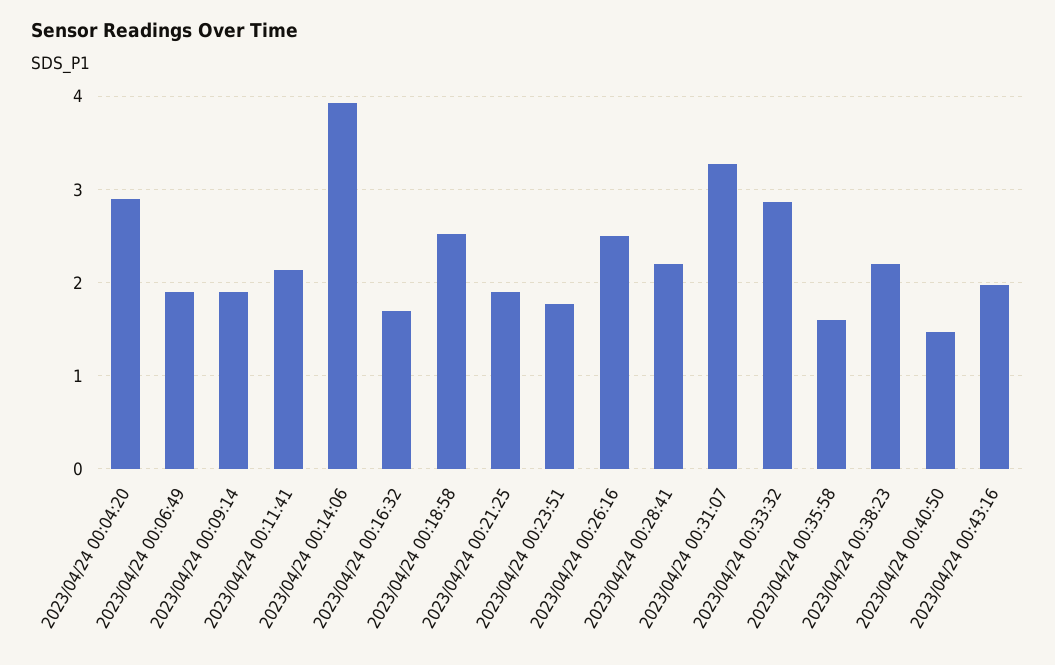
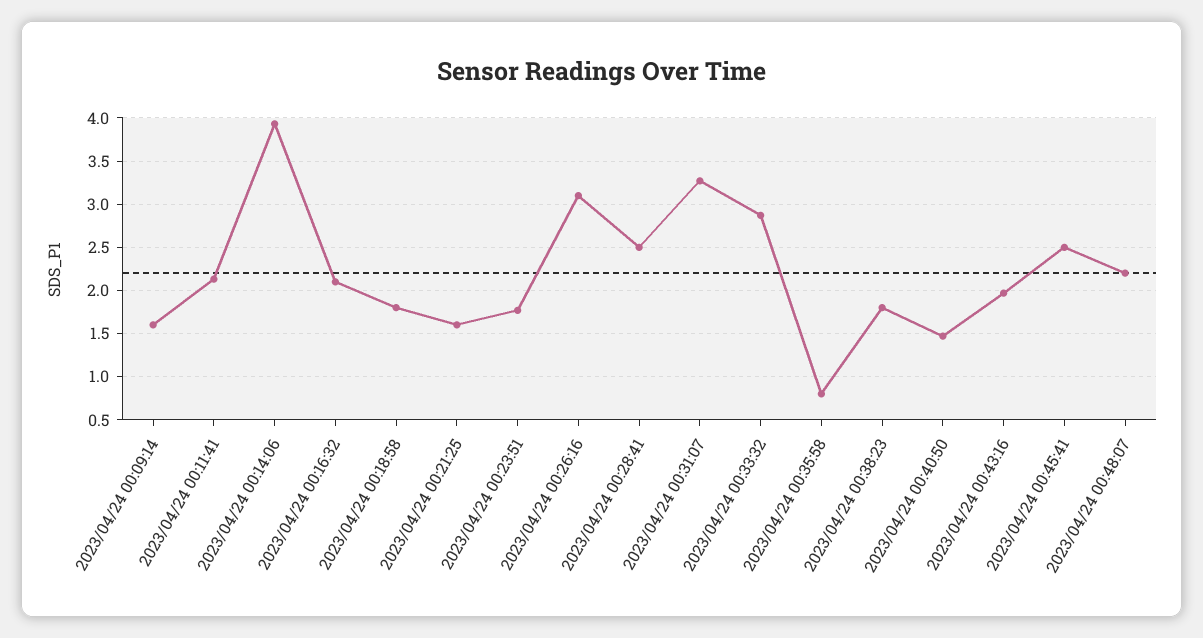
2023/04/24 00:04:20: 2.9 -> none
2023/04/24 00:06:49: 1.9 -> none
2023/04/24 00:09:14: 1.9 -> 1.6
2023/04/24 00:16:32: 1.7 -> 2.1
2023/04/24 00:18:58: 2.5 -> 1.8
2023/04/24 00:21:25: 1.9 -> 1.6
2023/04/24 00:26:16: 2.5 -> 3.1
2023/04/24 00:28:41: 2.2 -> 2.5
2023/04/24 00:35:58: 1.6 -> 0.8
2023/04/24 00:38:23: 2.2 -> 1.8
2023/04/24 00:45:41: none -> 2.5
2023/04/24 00:48:07: none -> 2.2

